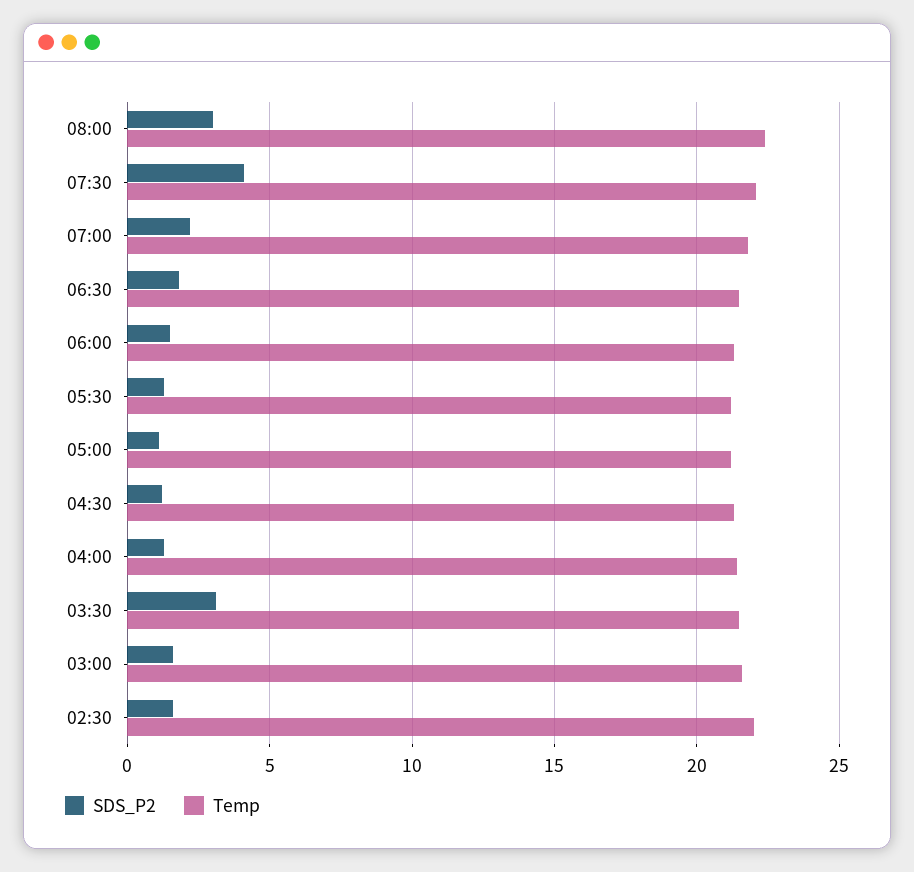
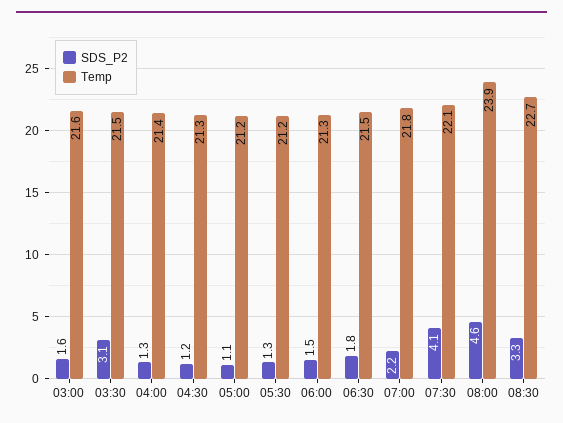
SDS_P2, 08:00: 3 -> 4.6
Temp, 08:00: 22.5 -> 23.9
SDS_P2, 02:30: 1.5 -> none
Temp, 02:30: 22 -> none
SDS_P2, 08:30: none -> 3.3
Temp, 08:30: none -> 22.7

